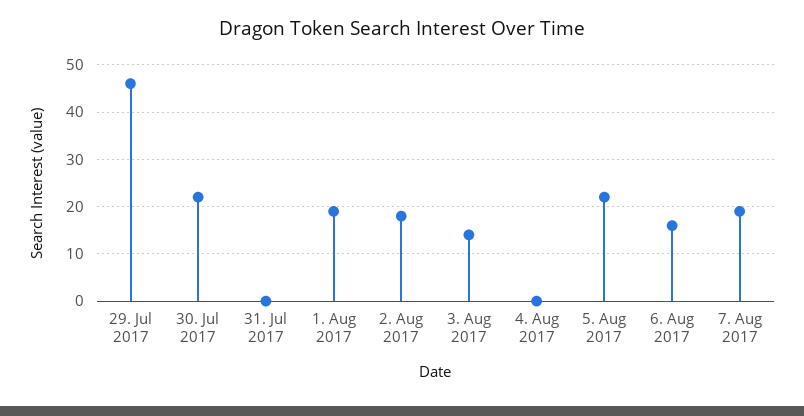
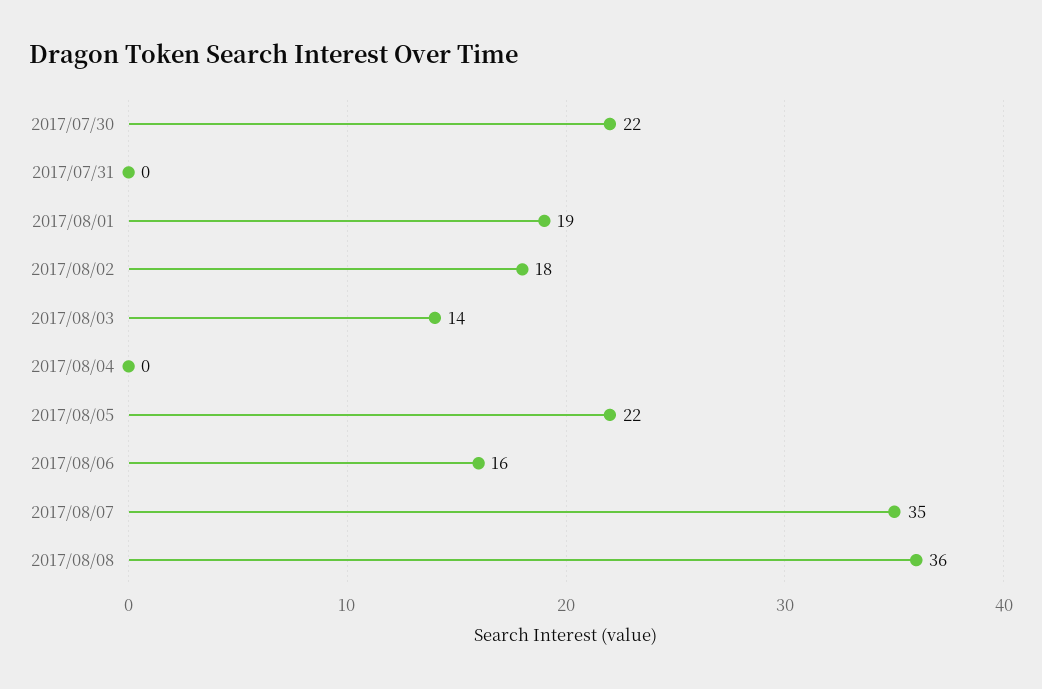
29. Jul 2017: 45 -> none
7. Aug 2017: 20 -> 35
2017/08/08: none -> 36

